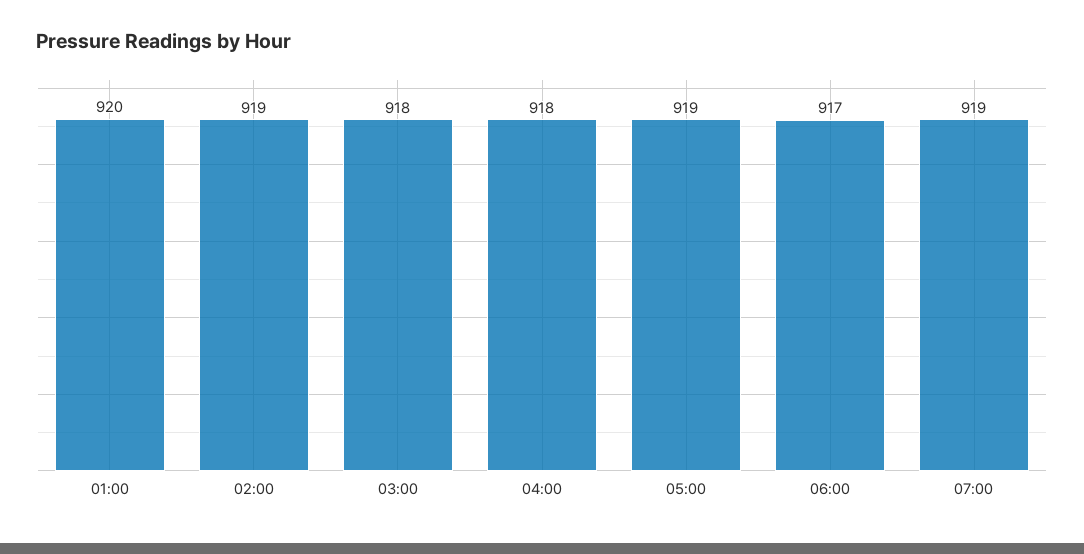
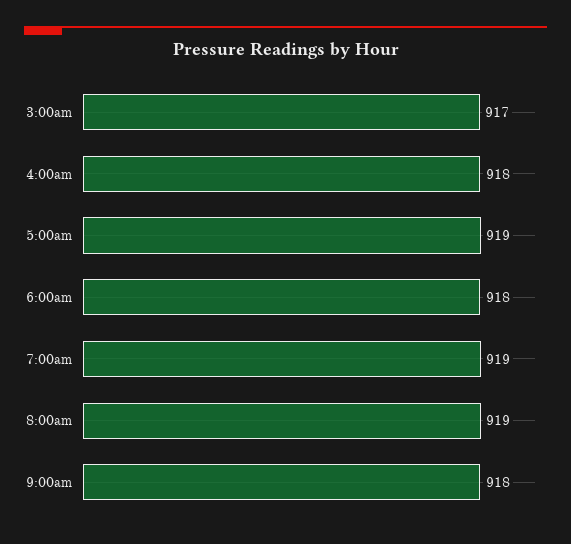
01:00: 920 -> none
02:00: 919 -> none
03:00: 918 -> 917
06:00: 917 -> 918
8:00am: none -> 919
9:00am: none -> 918

